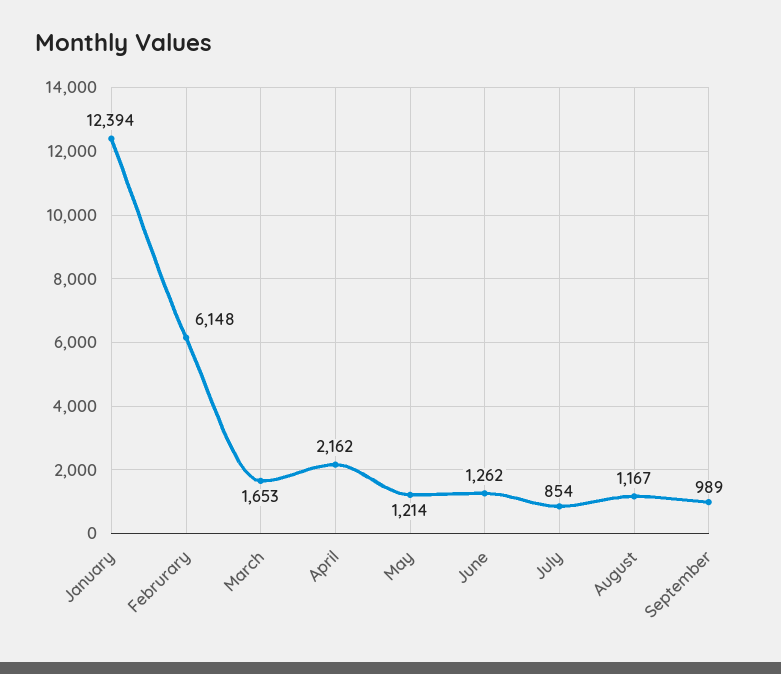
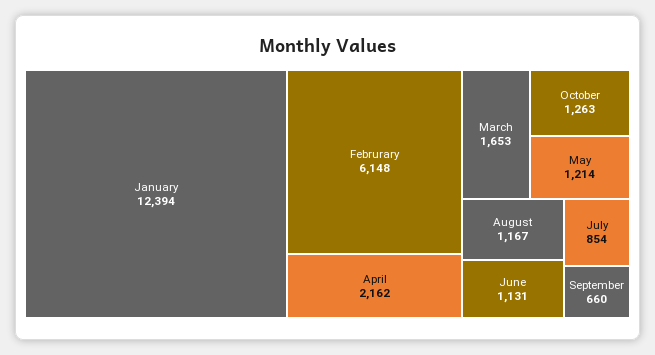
June: 1262 -> 1131
September: 989 -> 660
October: none -> 1263

